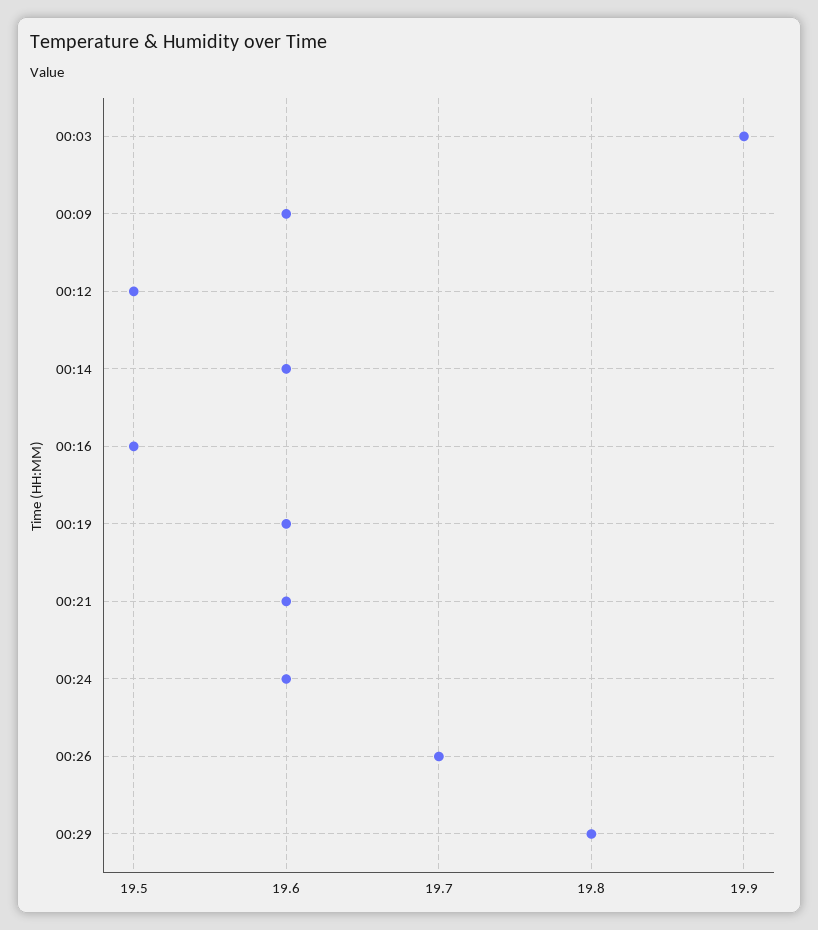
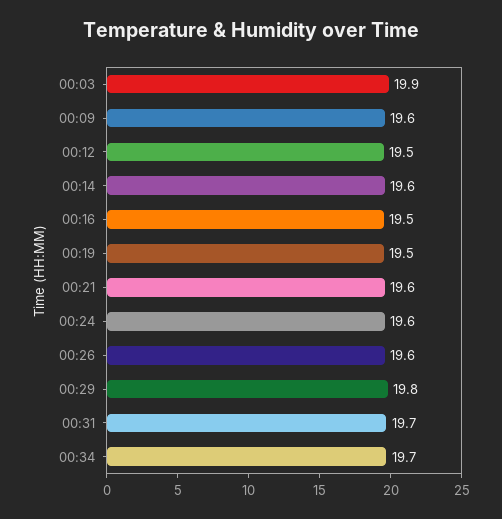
00:19: 19.6 -> 19.5
00:26: 19.7 -> 19.6
00:31: none -> 19.7
00:34: none -> 19.7

